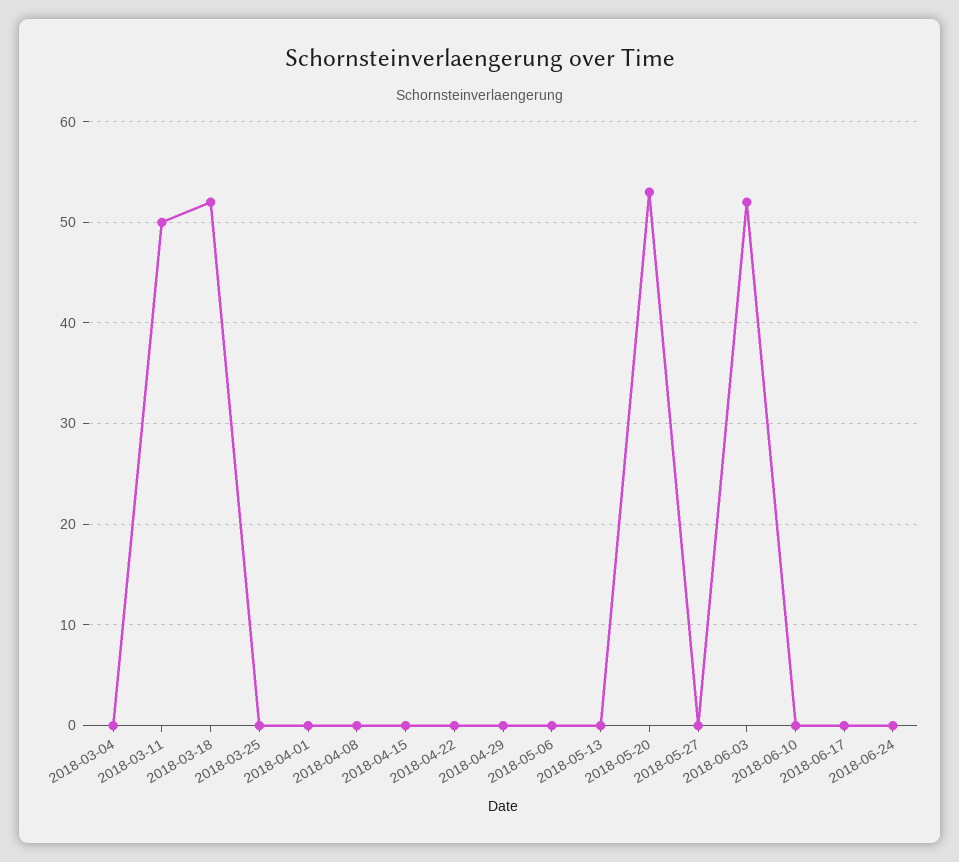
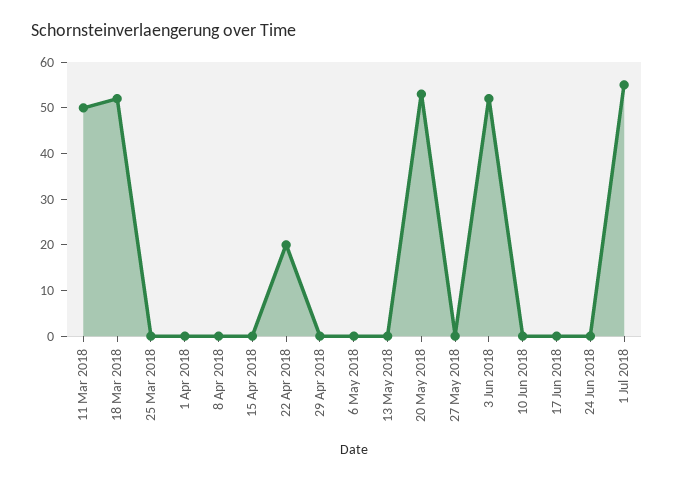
2018-03-04: 0 -> none
2018-04-22: 0 -> 20
1 Jul 2018: none -> 55

